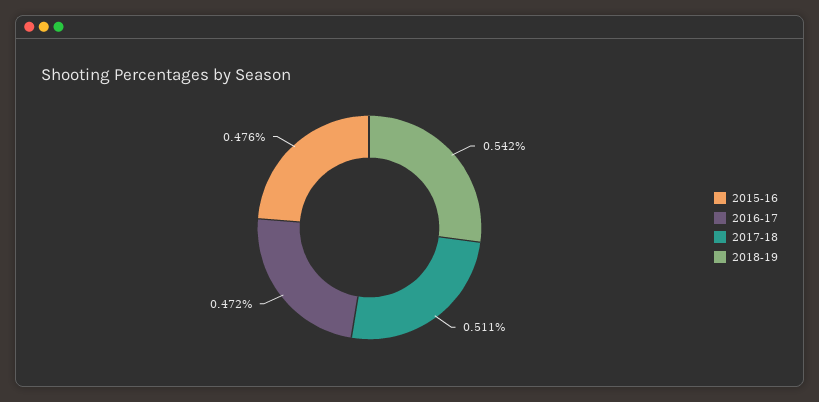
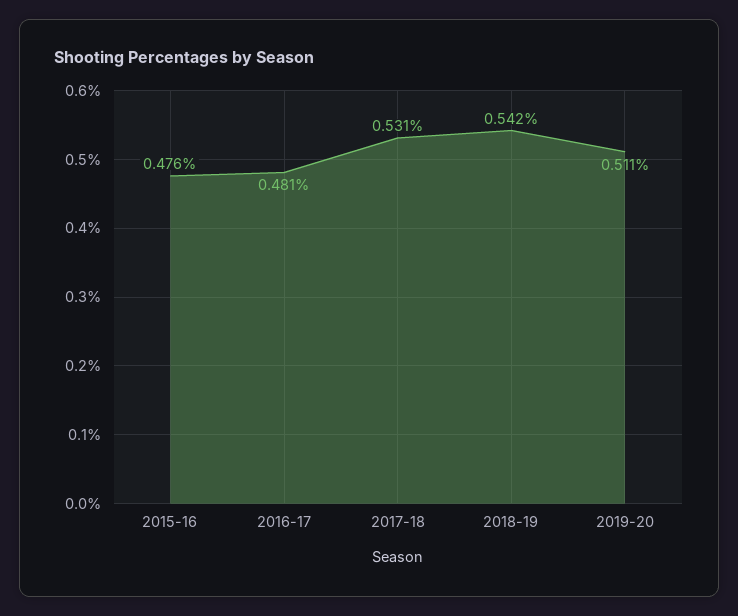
2016-17: 0.472 -> 0.481
2017-18: 0.511 -> 0.531
2019-20: none -> 0.511

